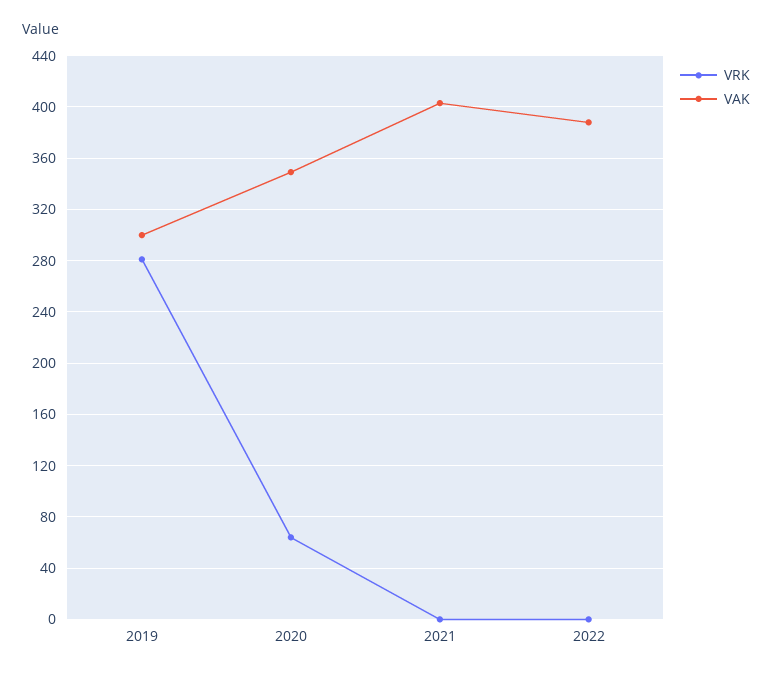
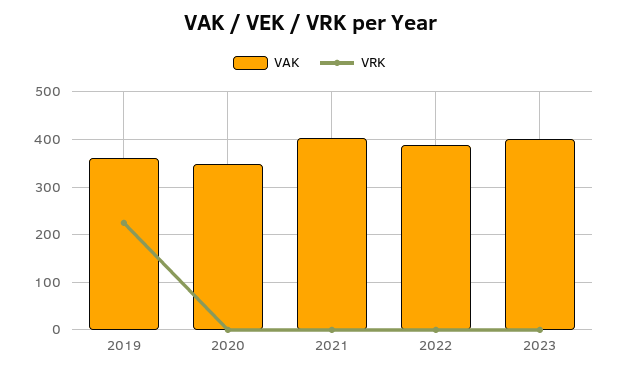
VRK, 2019: 280 -> 220
VAK, 2019: 300 -> 360
VRK, 2020: 65 -> 0
VAK, 2023: none -> 400
VRK, 2023: none -> 0

